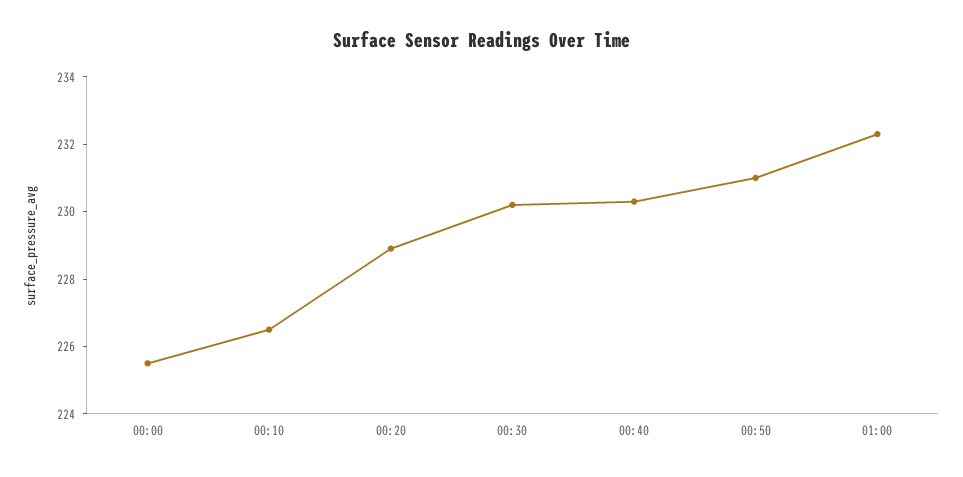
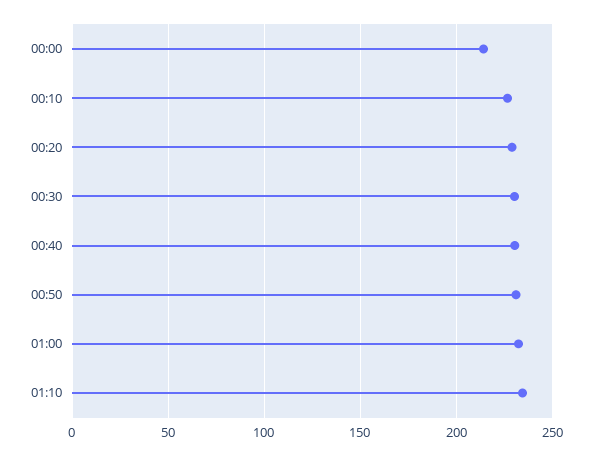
00:00: 225.5 -> 215
01:10: none -> 235

